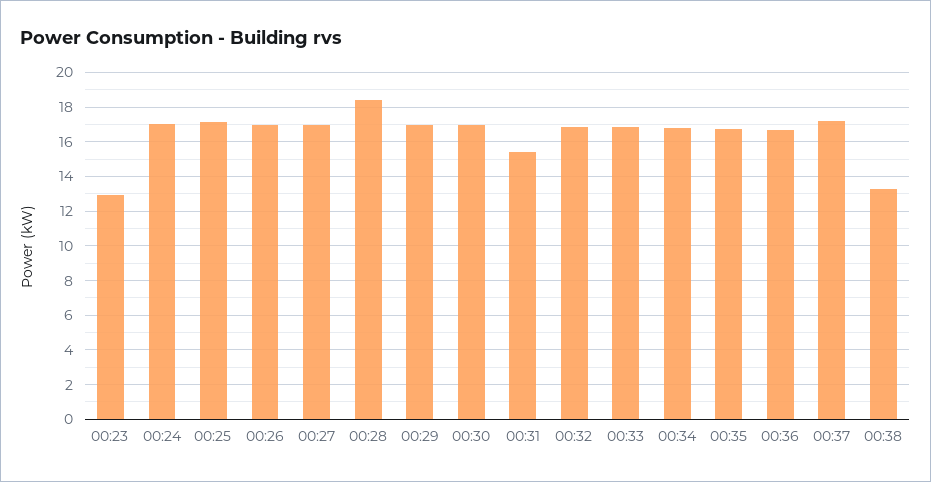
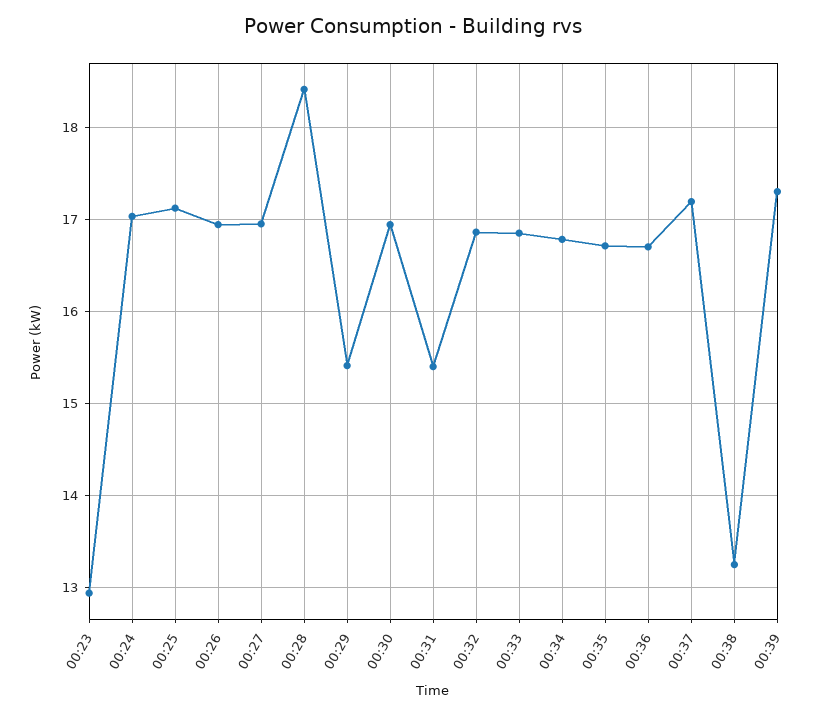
00:29: 17 -> 15.4
00:39: none -> 17.3

